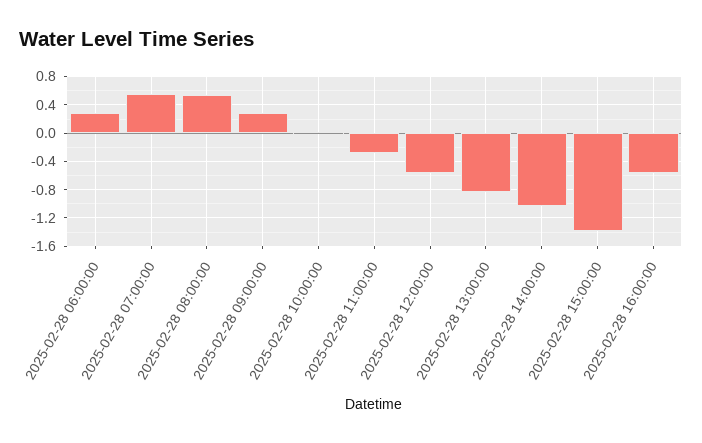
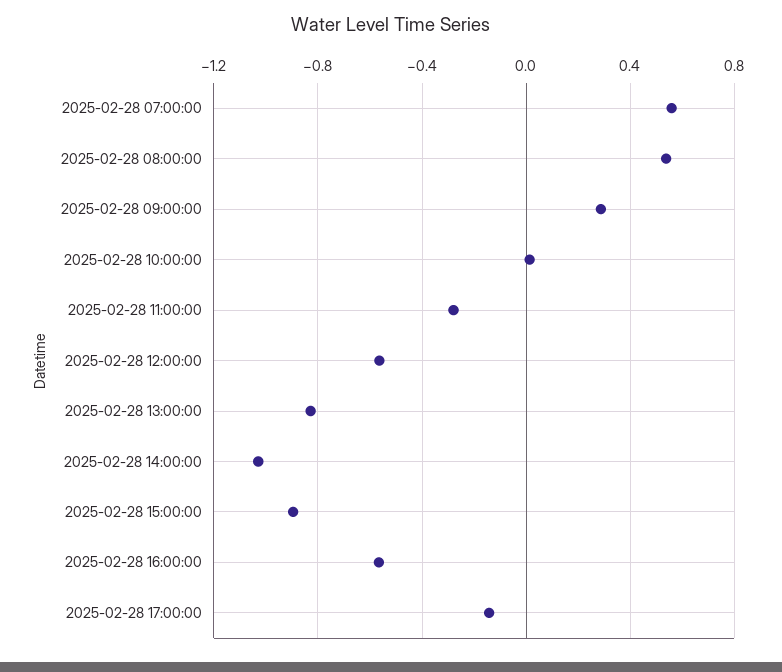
2025-02-28 06:00:00: 0.3 -> none
2025-02-28 15:00:00: -1.4 -> -0.9
2025-02-28 17:00:00: none -> -0.15

